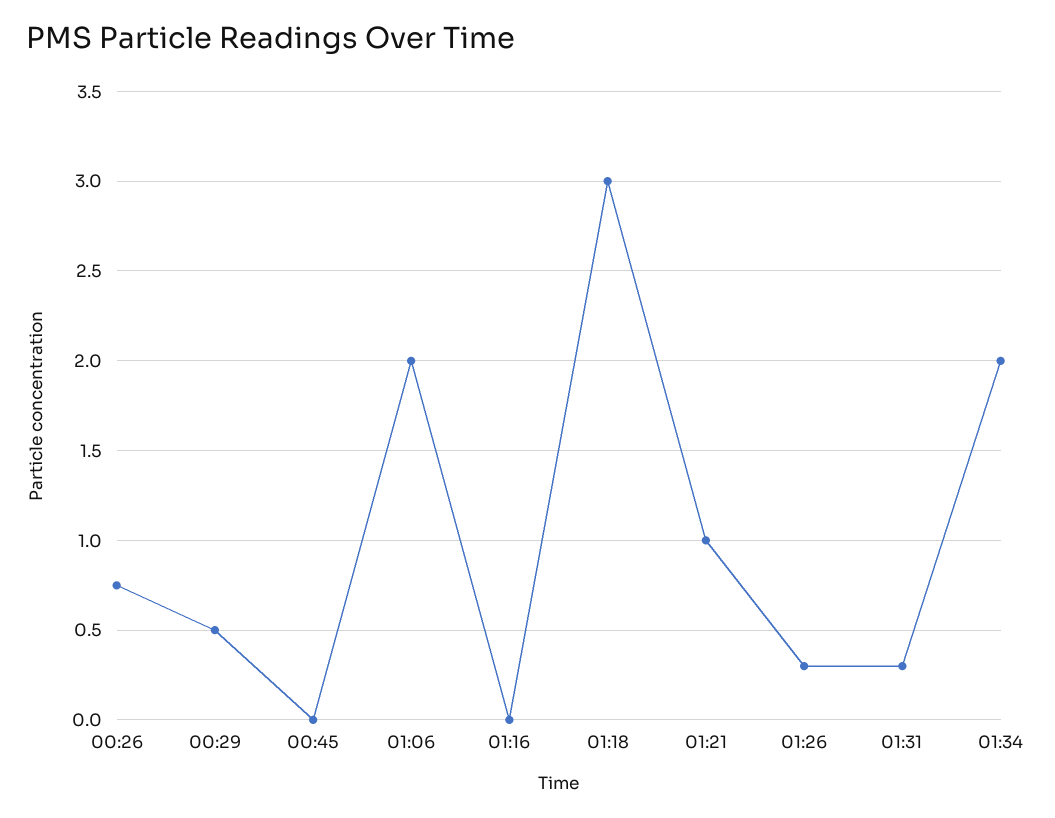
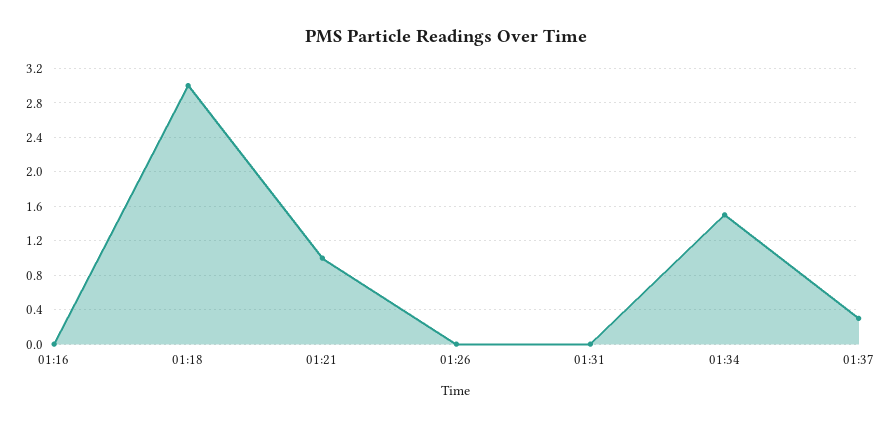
00:26: 0.75 -> none
00:29: 0.5 -> none
00:45: 0 -> none
01:06: 2 -> none
01:26: 0.3 -> 0
01:31: 0.3 -> 0
01:34: 2 -> 1.5
01:37: none -> 0.3

